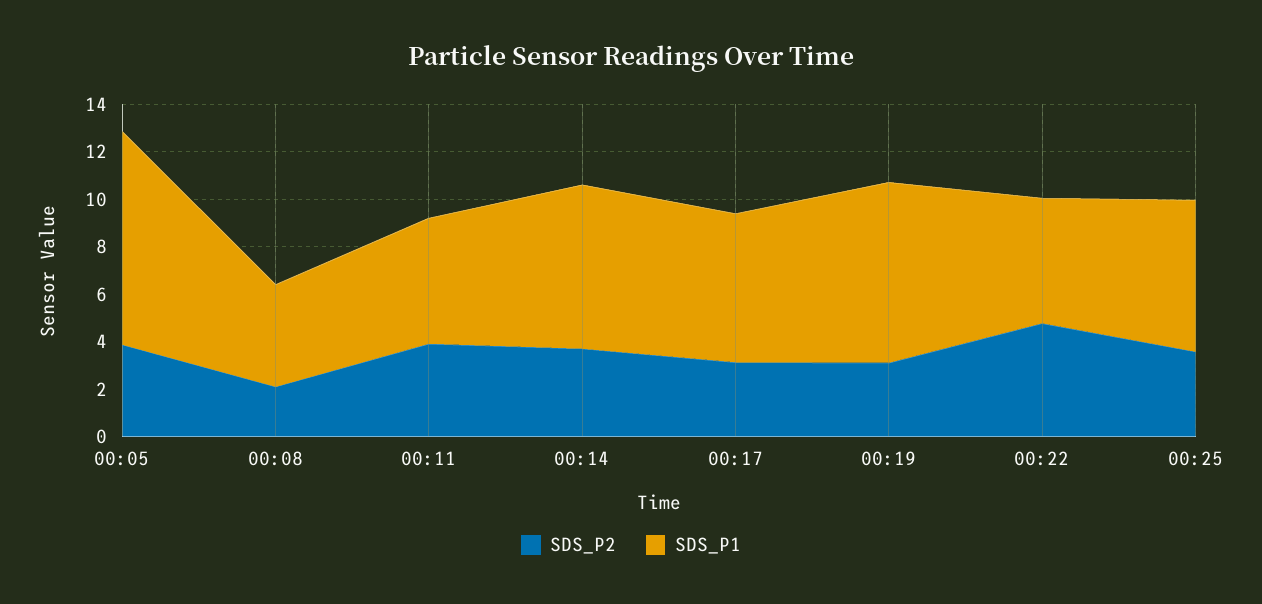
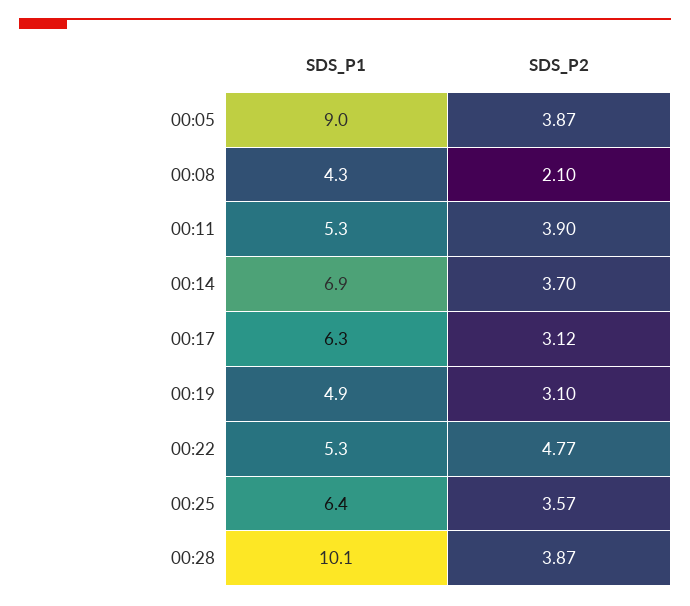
SDS_P1, 00:19: 7.5 -> 4.9
SDS_P1, 00:28: none -> 10.1
SDS_P2, 00:28: none -> 3.87

